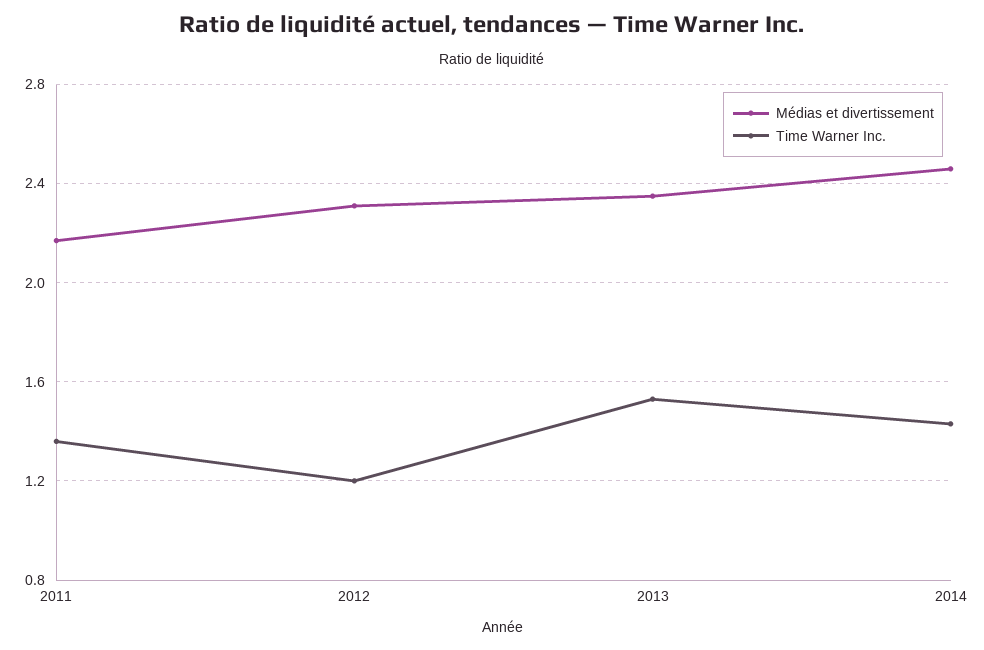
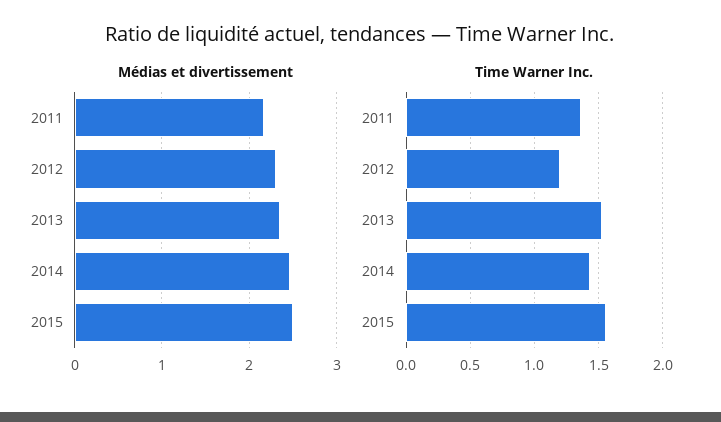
Médias et divertissement, 2015: none -> 2.5
Time Warner Inc., 2015: none -> 1.55

